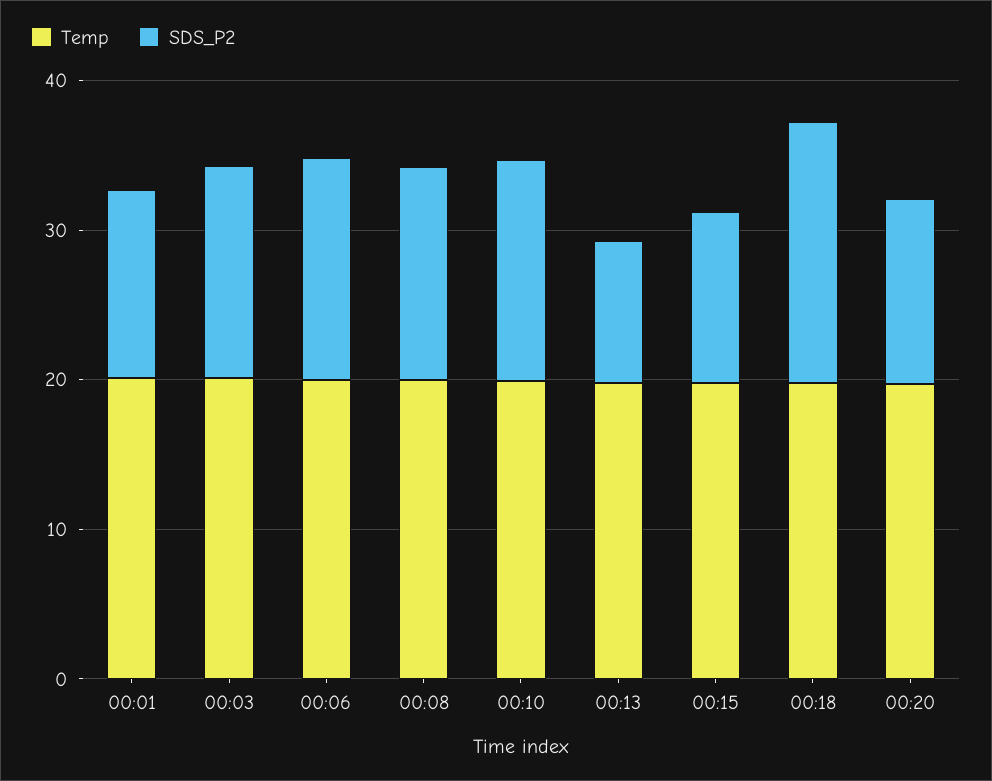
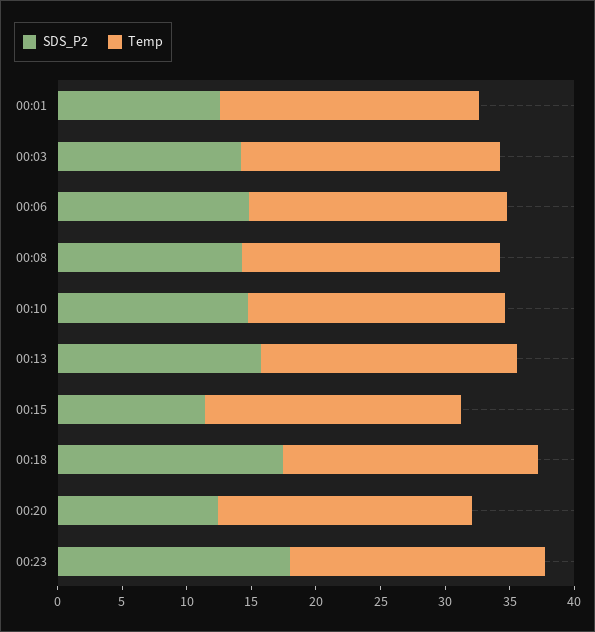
SDS_P2, 00:13: 10 -> 16
SDS_P2, 00:23: none -> 18
Temp, 00:23: none -> 20

